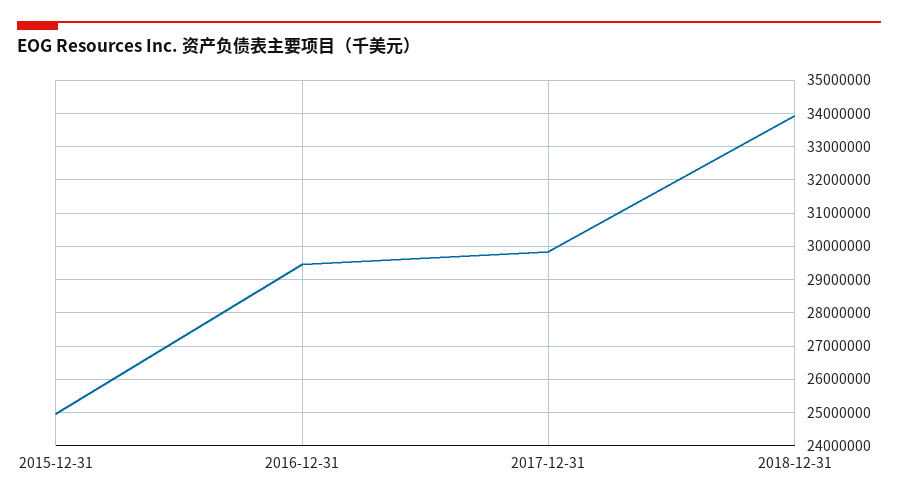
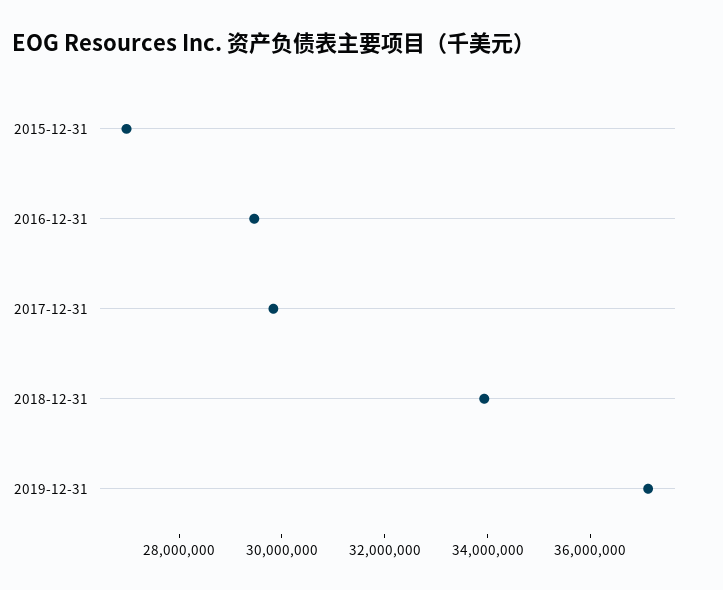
2015-12-31: 25000000 -> 27000000
2019-12-31: none -> 37000000

